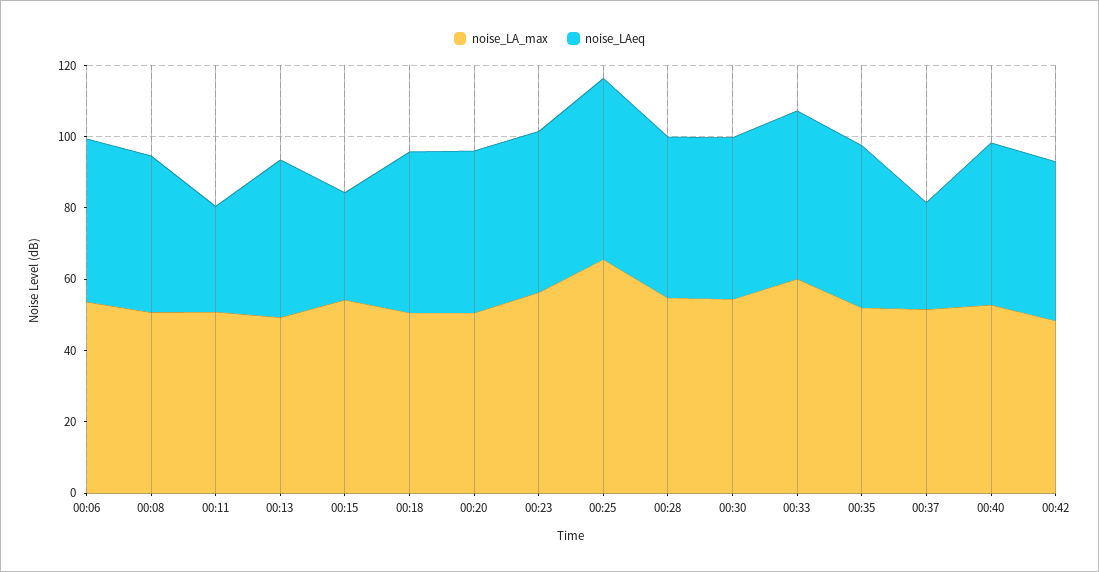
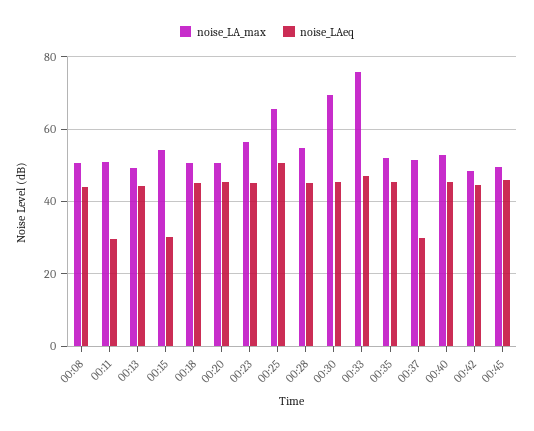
noise_LA_max, 00:06: 55 -> none
noise_LAeq, 00:06: 45 -> none
noise_LA_max, 00:30: 55 -> 70
noise_LA_max, 00:33: 60 -> 76
noise_LA_max, 00:45: none -> 50
noise_LAeq, 00:45: none -> 46

